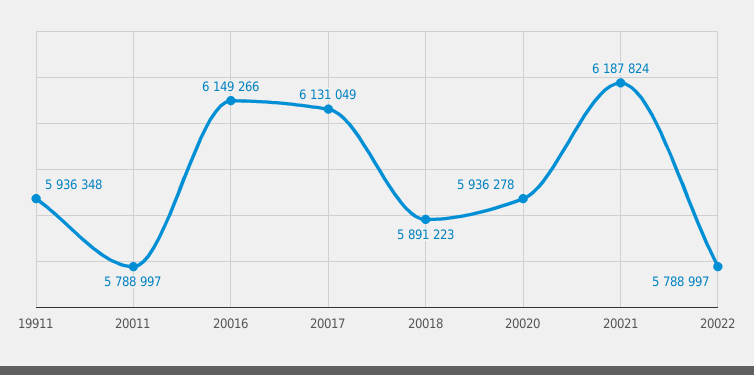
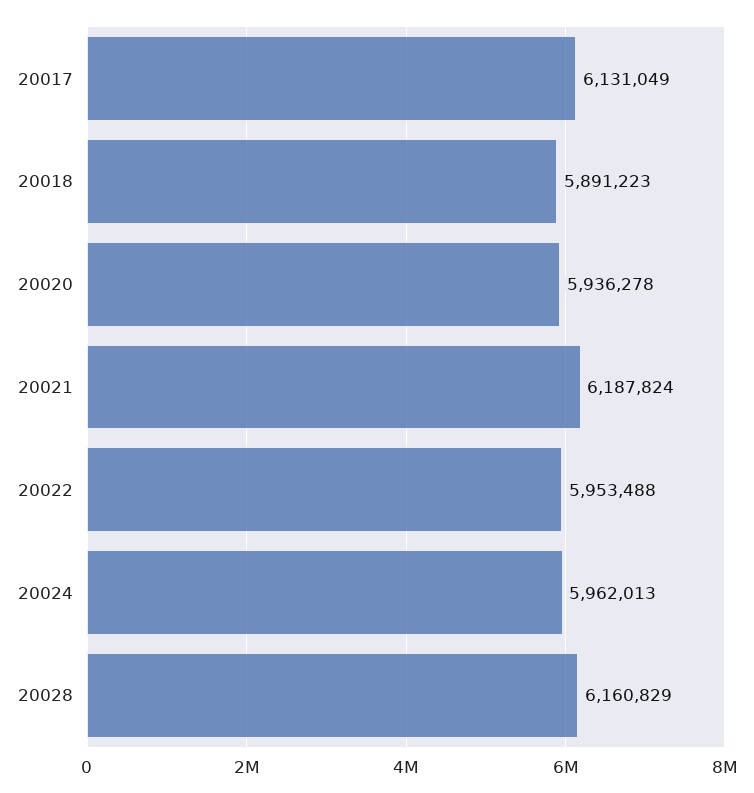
19911: 5936348 -> none
20011: 5788997 -> none
20016: 6149266 -> none
20022: 5788997 -> 5953488
20024: none -> 5962013
20028: none -> 6160829

